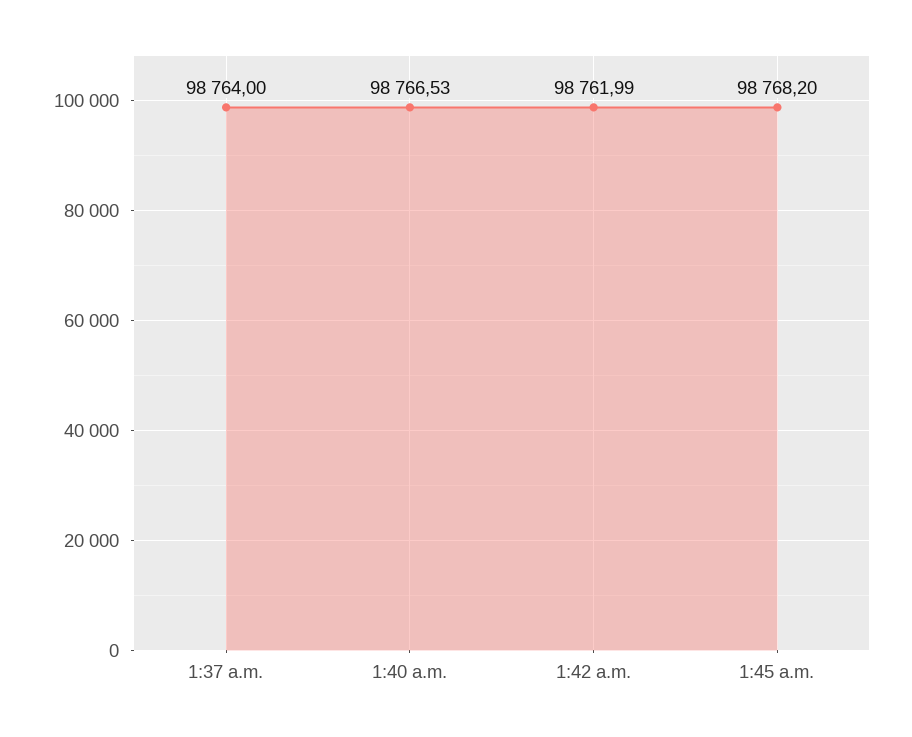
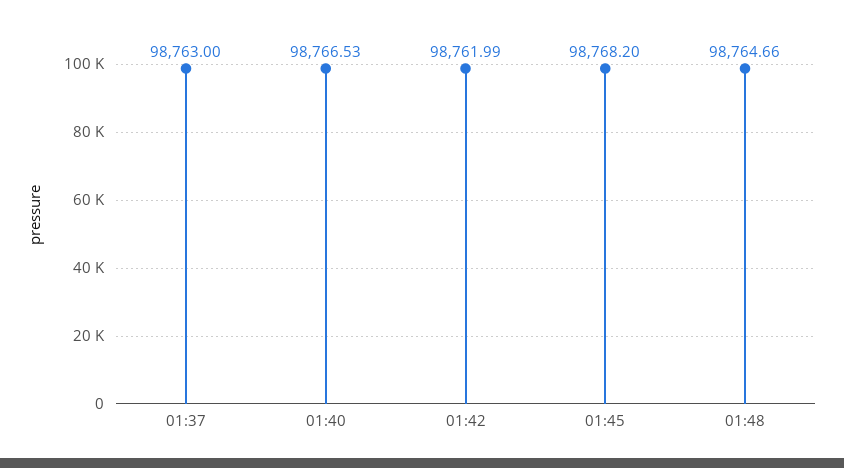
1:37 a.m.: 98764 -> 98763
01:48: none -> 98764.66

